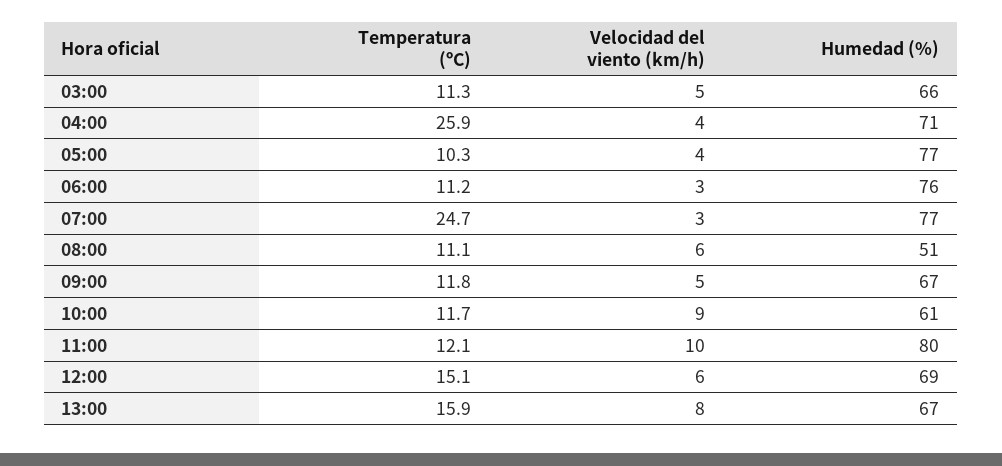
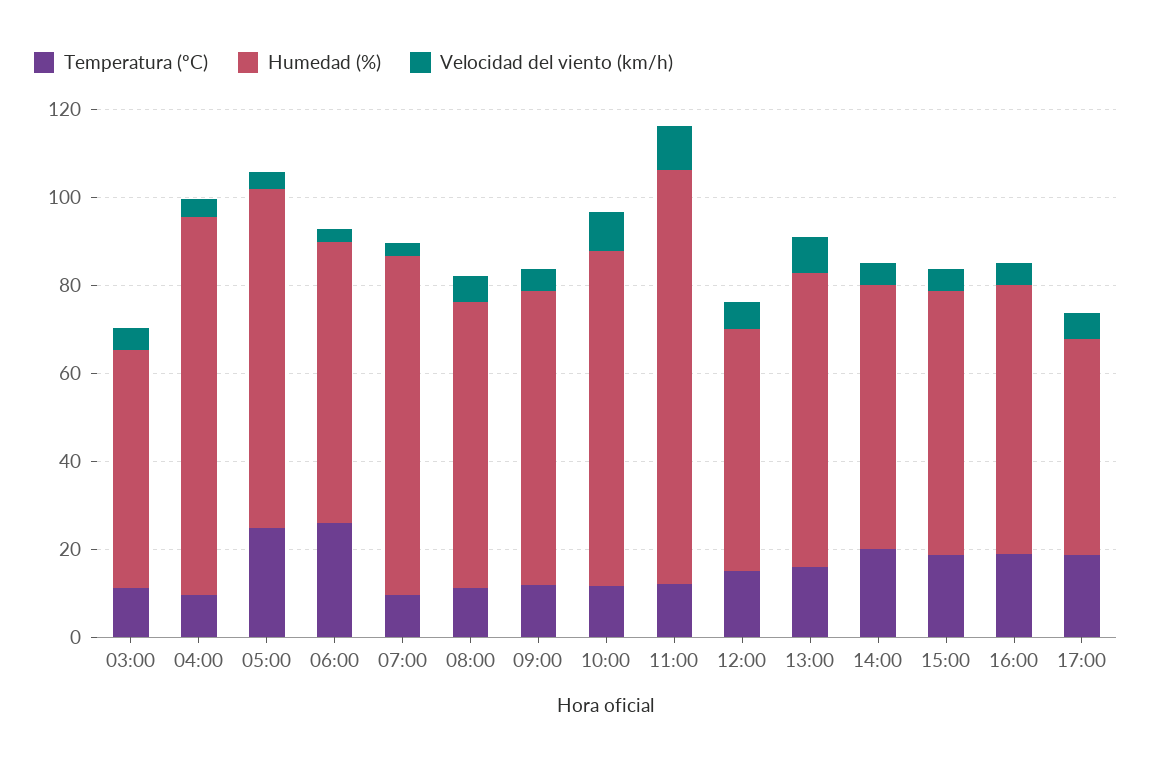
Humedad (%), 03:00: 66 -> 55
Temperatura (ºC), 04:00: 25.9 -> 10
Humedad (%), 04:00: 71 -> 85
Temperatura (ºC), 05:00: 10.3 -> 25
Temperatura (ºC), 06:00: 11.2 -> 25
Humedad (%), 06:00: 76 -> 65
Temperatura (ºC), 07:00: 24.7 -> 10
Humedad (%), 08:00: 51 -> 65
Humedad (%), 10:00: 61 -> 75
Humedad (%), 11:00: 80 -> 95
Humedad (%), 12:00: 69 -> 55
Temperatura (ºC), 14:00: none -> 20
Humedad (%), 14:00: none -> 60
Velocidad del viento (km/h), 14:00: none -> 5
Temperatura (ºC), 15:00: none -> 20
Humedad (%), 15:00: none -> 60
Velocidad del viento (km/h), 15:00: none -> 5
Temperatura (ºC), 16:00: none -> 20
Humedad (%), 16:00: none -> 60
Velocidad del viento (km/h), 16:00: none -> 5
Temperatura (ºC), 17:00: none -> 20
Humedad (%), 17:00: none -> 50
Velocidad del viento (km/h), 17:00: none -> 5

